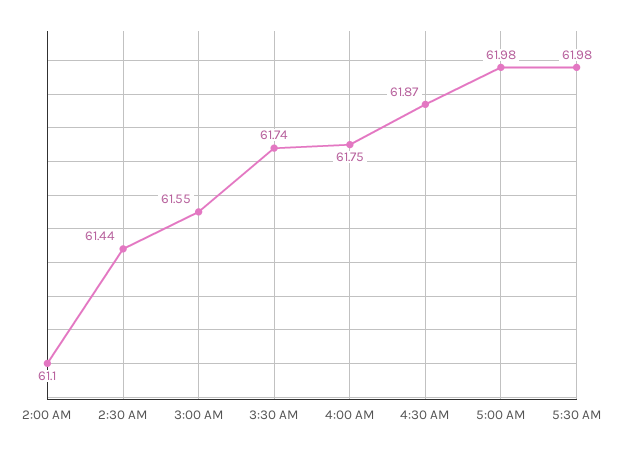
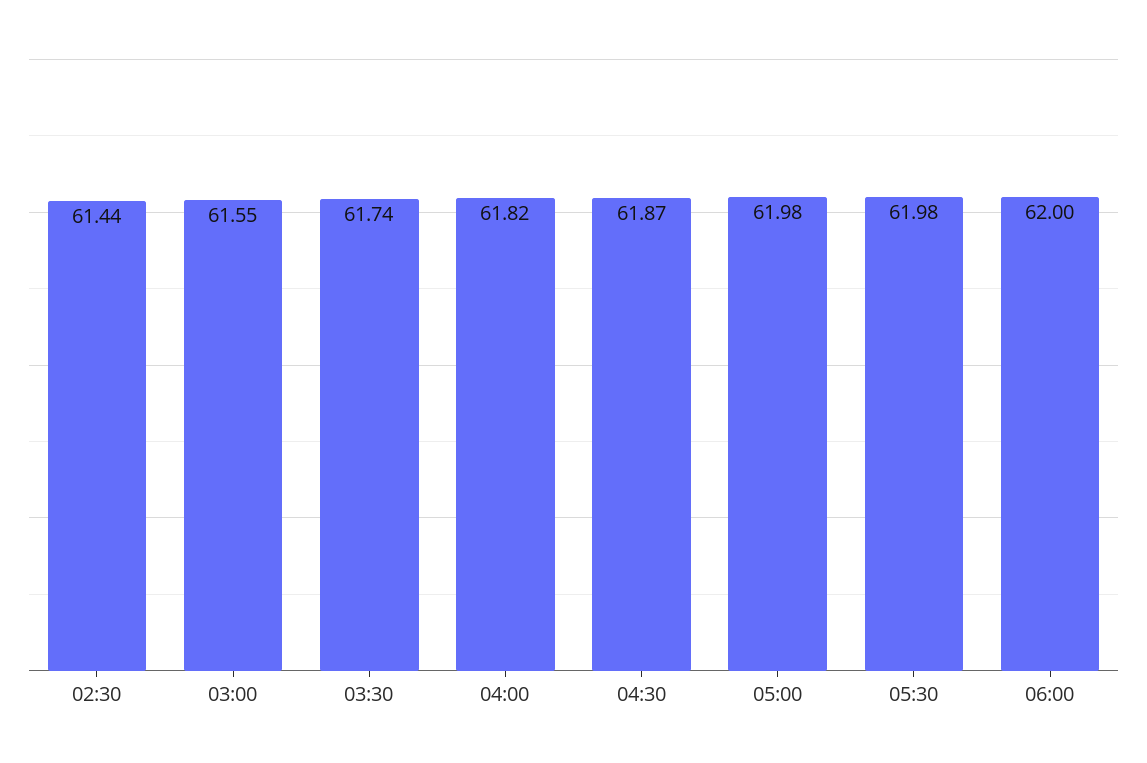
2:00 AM: 61.1 -> none
4:00 AM: 61.75 -> 61.82
06:00: none -> 62

